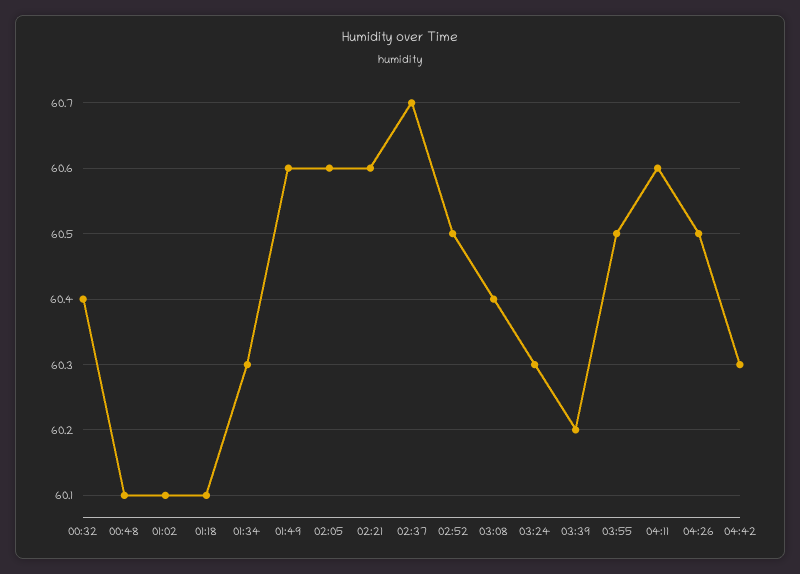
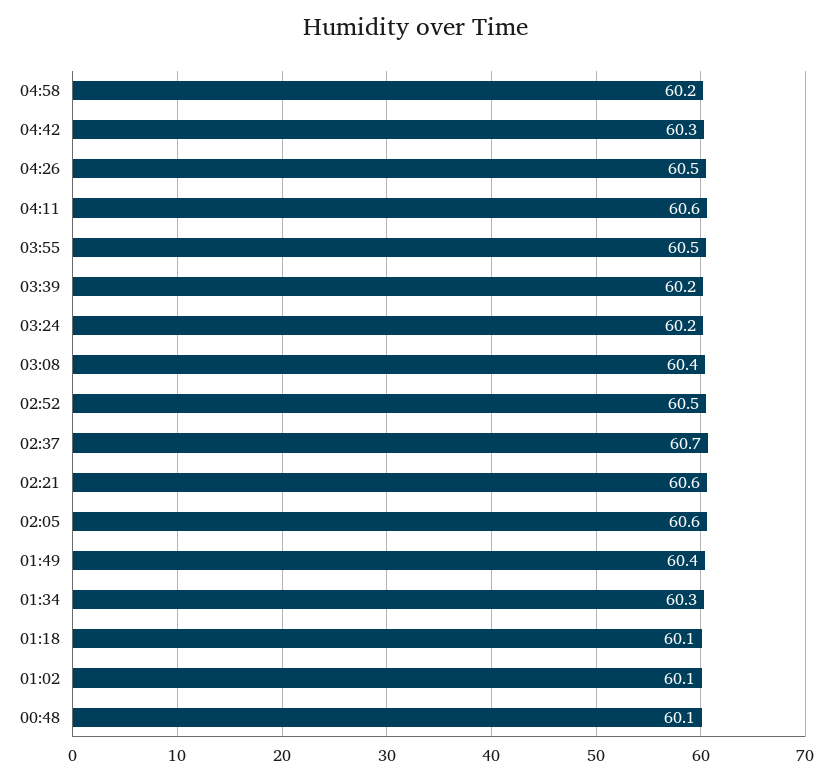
00:32: 60.4 -> none
01:49: 60.6 -> 60.4
03:24: 60.3 -> 60.2
04:58: none -> 60.2

